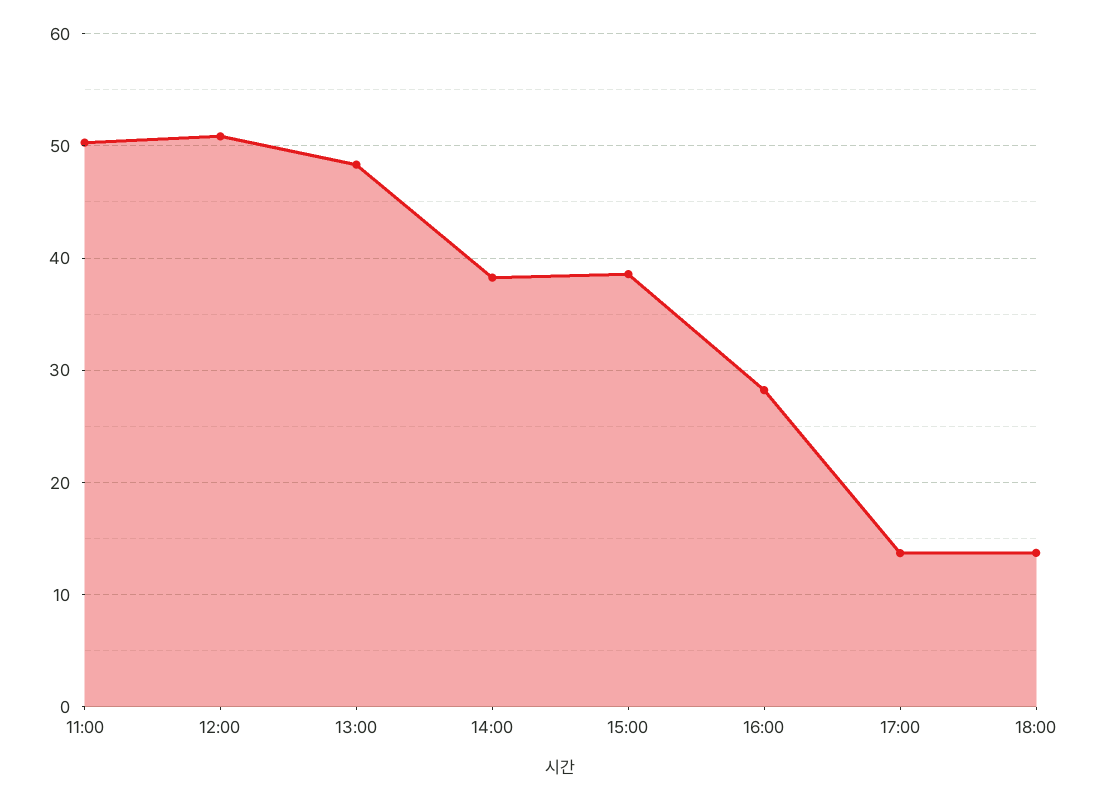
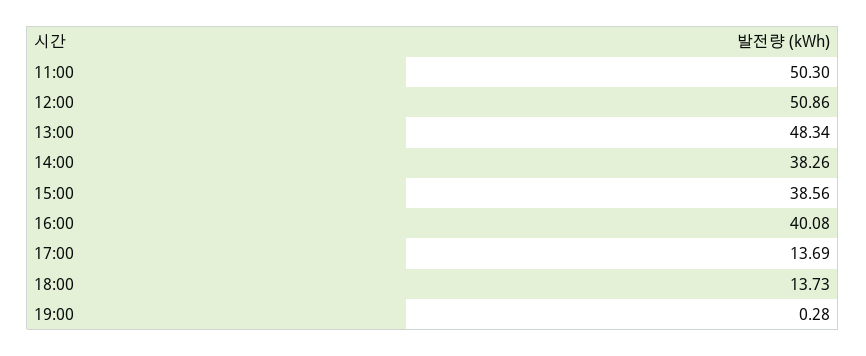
16:00: 28 -> 40.08
19:00: none -> 0.28

